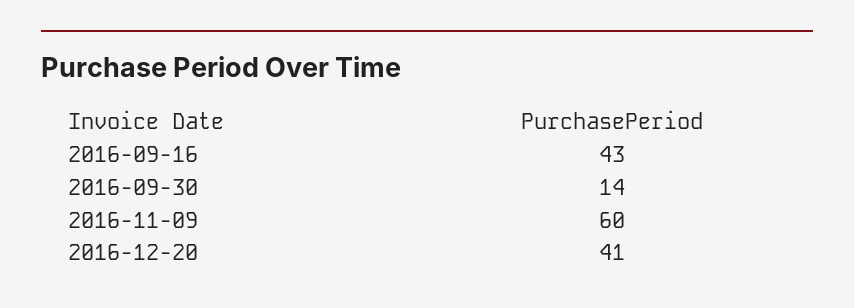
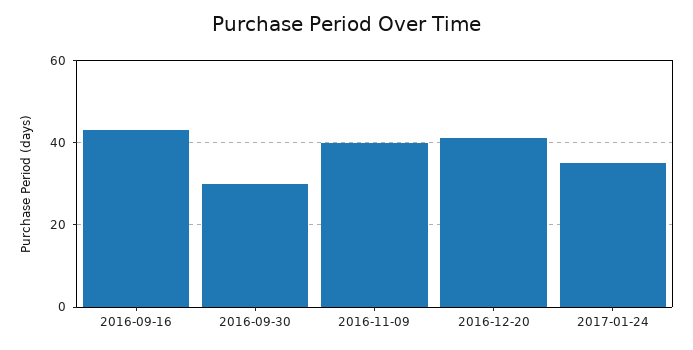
2016-09-30: 14 -> 30
2016-11-09: 60 -> 40
2017-01-24: none -> 35

